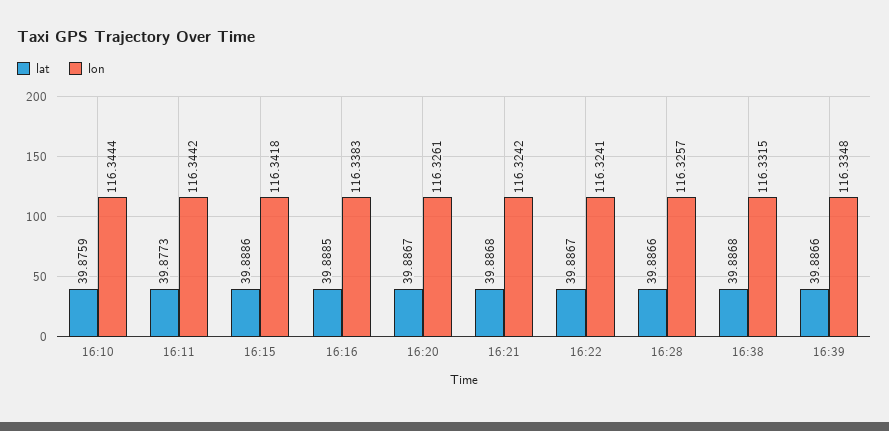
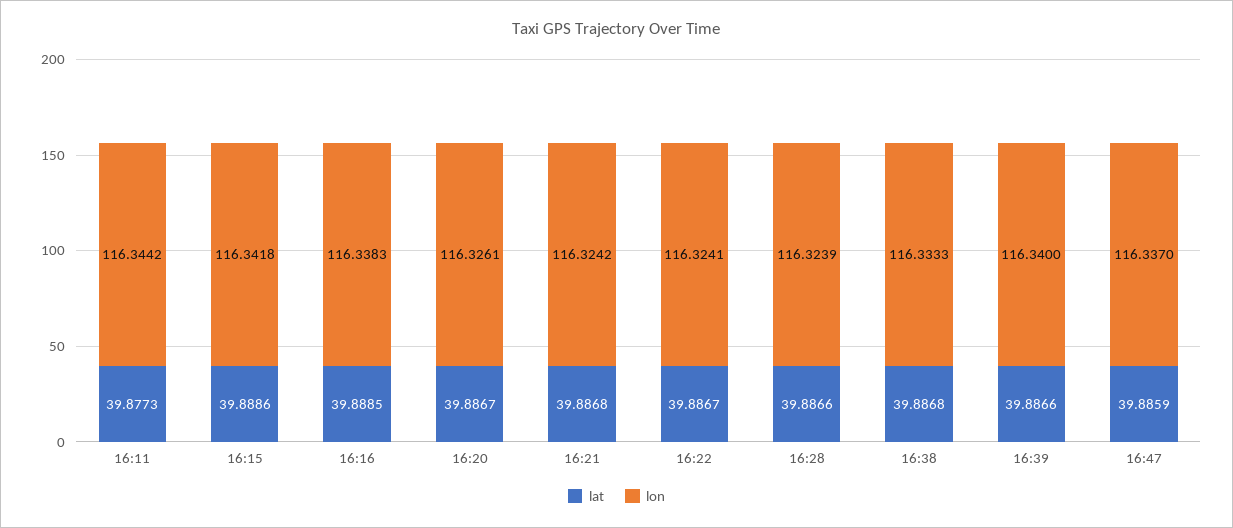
lat, 16:10: 39.8759 -> none
lon, 16:10: 116.3444 -> none
lon, 16:28: 116.3257 -> 116.3239
lon, 16:38: 116.3315 -> 116.3333
lon, 16:39: 116.3348 -> 116.34
lat, 16:47: none -> 39.8859
lon, 16:47: none -> 116.337

